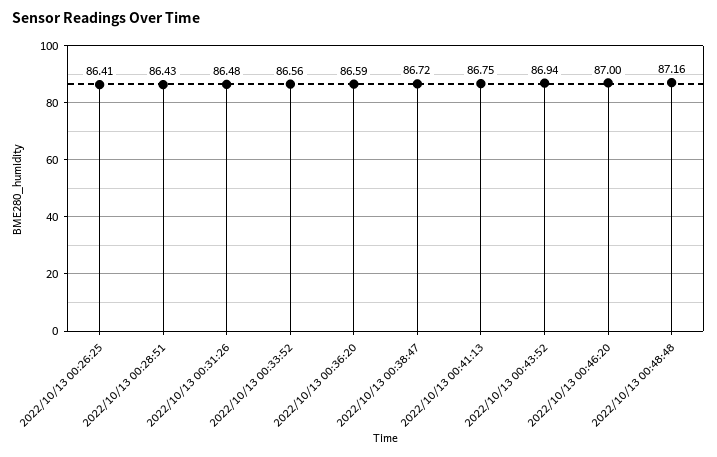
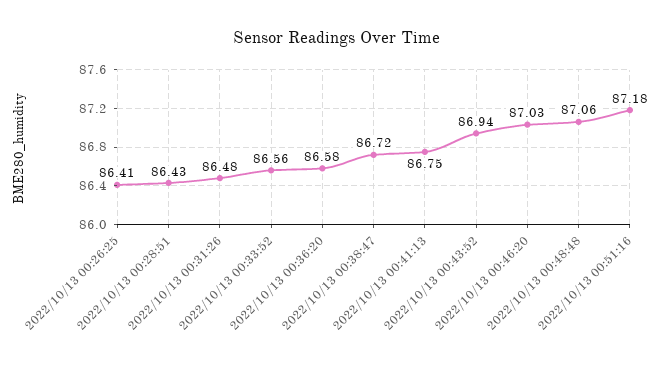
2022/10/13 00:36:20: 86.59 -> 86.58
2022/10/13 00:46:20: 87 -> 87.03
2022/10/13 00:48:48: 87.16 -> 87.06
2022/10/13 00:51:16: none -> 87.18

